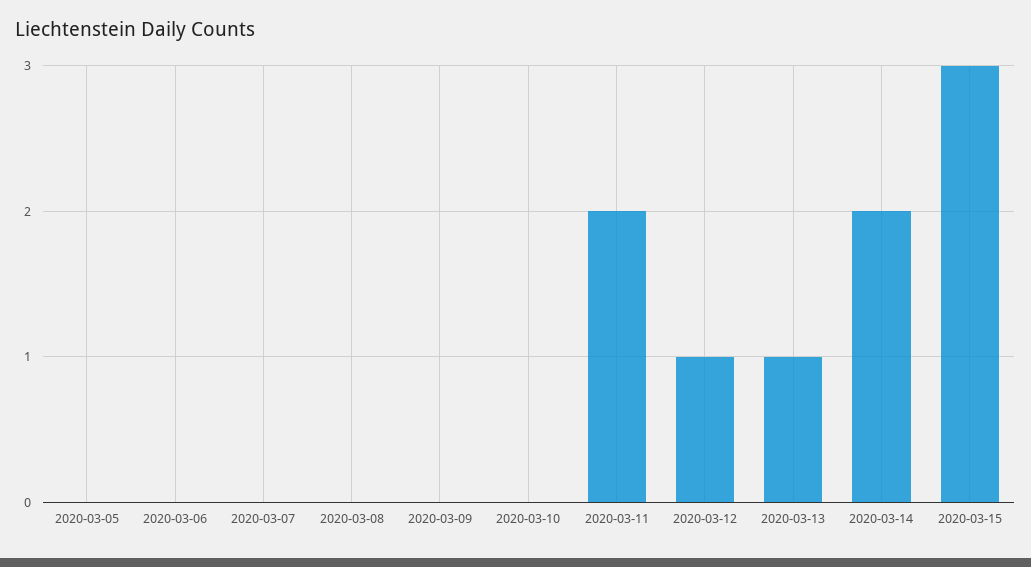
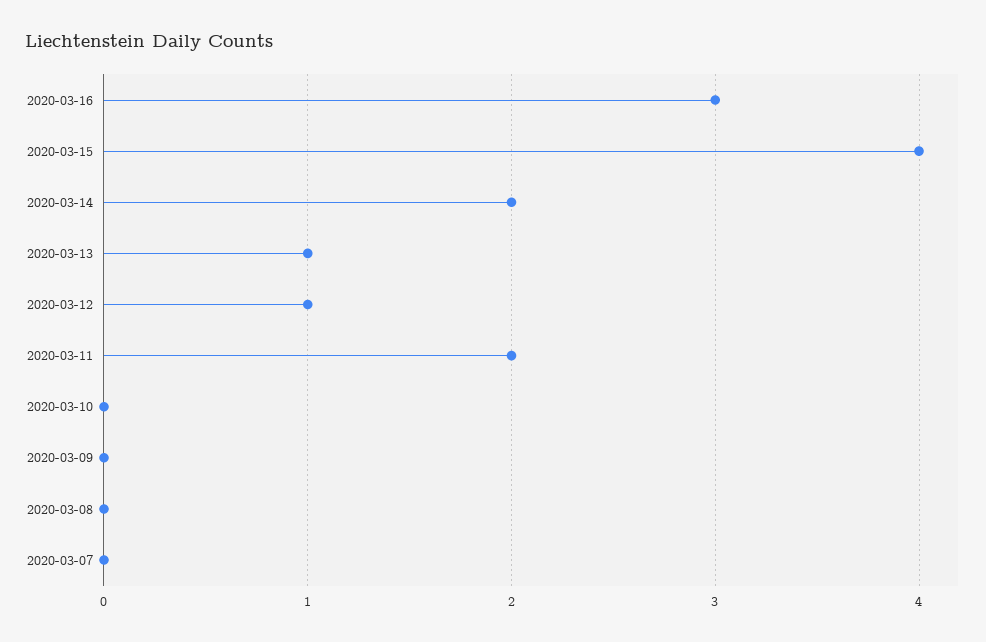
2020-03-05: 0 -> none
2020-03-06: 0 -> none
2020-03-15: 3 -> 4
2020-03-16: none -> 3

